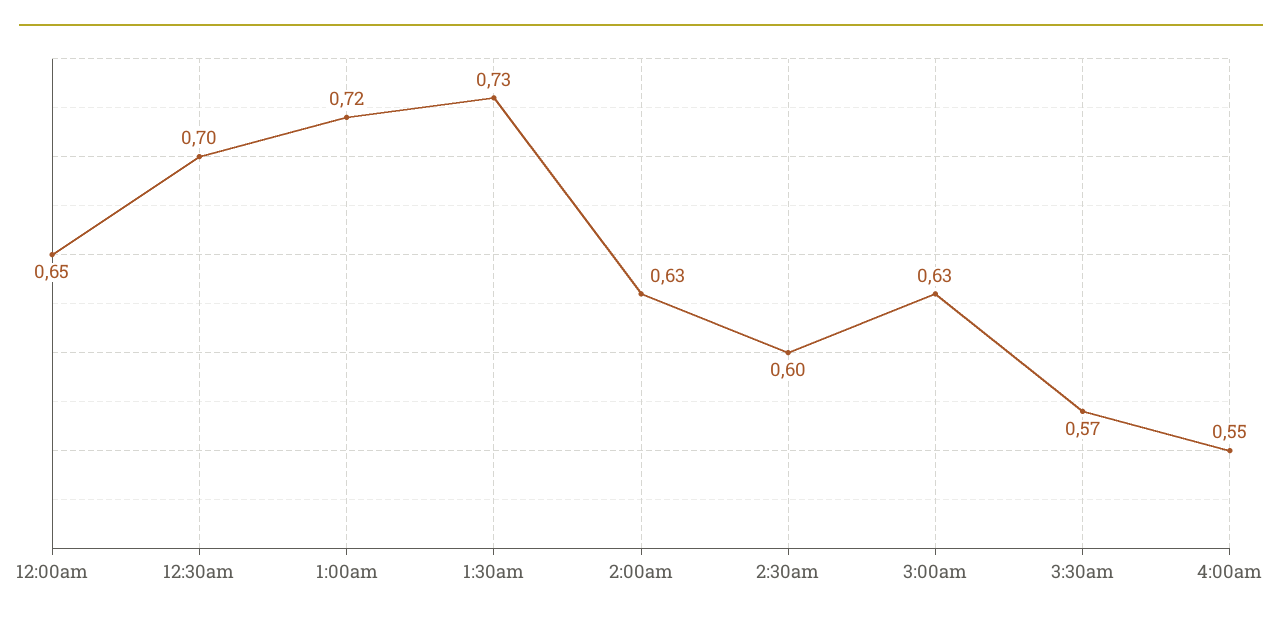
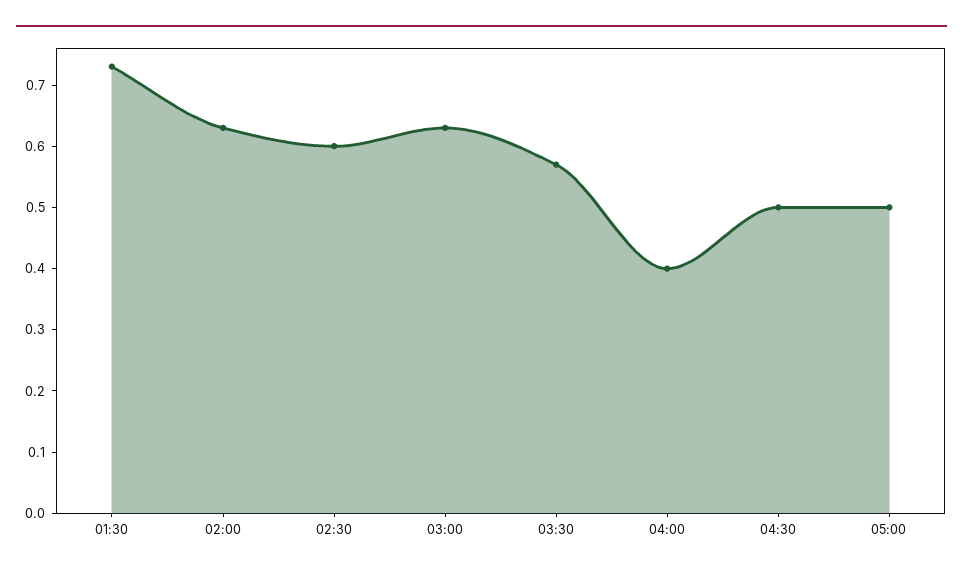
12:00am: 0.65 -> none
12:30am: 0.7 -> none
1:00am: 0.72 -> none
4:00am: 0.55 -> 0.4
04:30: none -> 0.5
05:00: none -> 0.5

